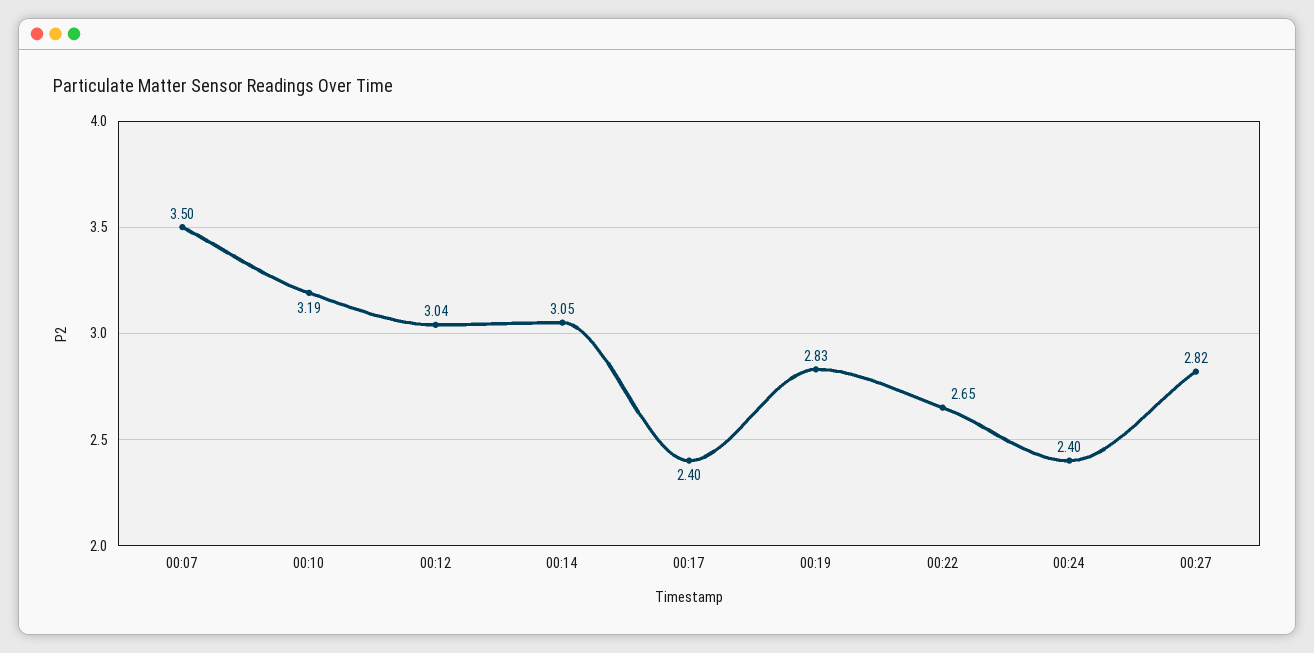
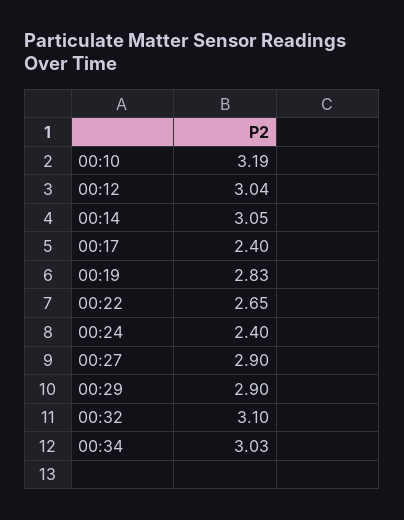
00:07: 3.5 -> none
00:27: 2.82 -> 2.9
00:29: none -> 2.9
00:32: none -> 3.1
00:34: none -> 3.03

